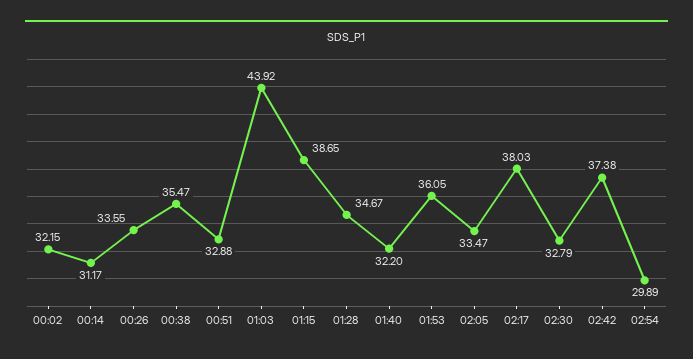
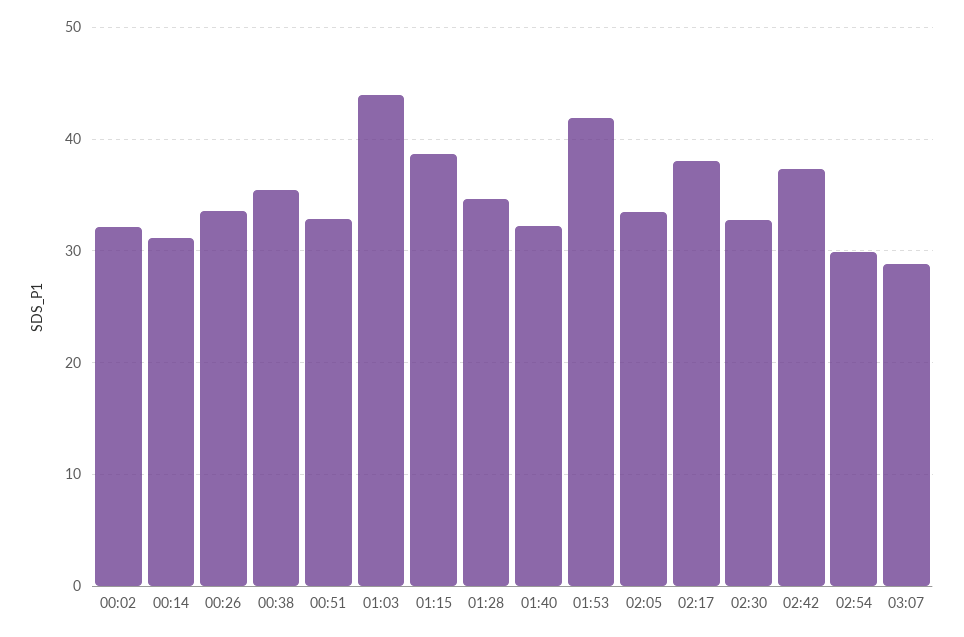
01:53: 36.05 -> 42
03:07: none -> 29

